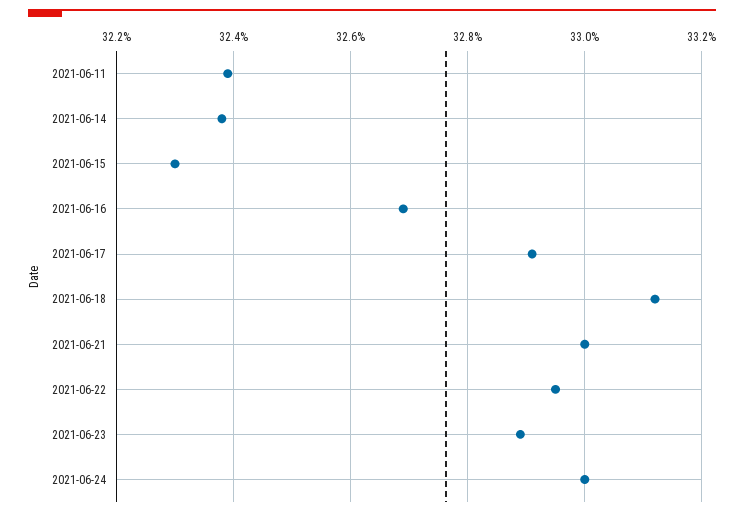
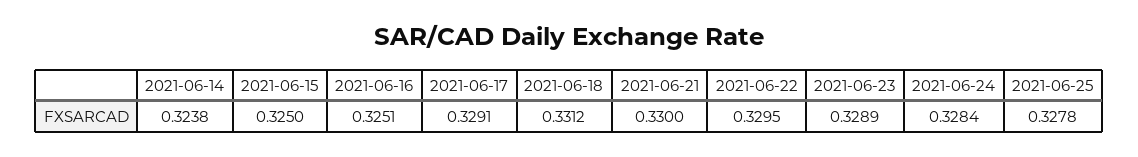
2021-06-11: 0.324 -> none
2021-06-15: 0.323 -> 0.325
2021-06-16: 0.327 -> 0.3251
2021-06-24: 0.33 -> 0.3284
2021-06-25: none -> 0.3278

